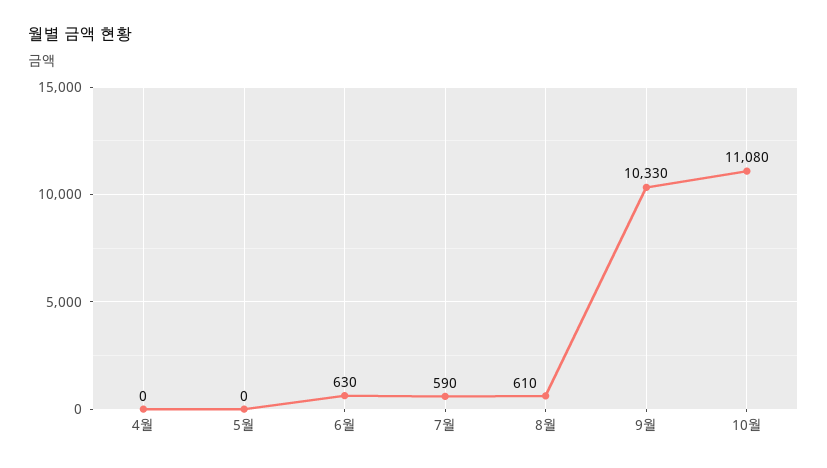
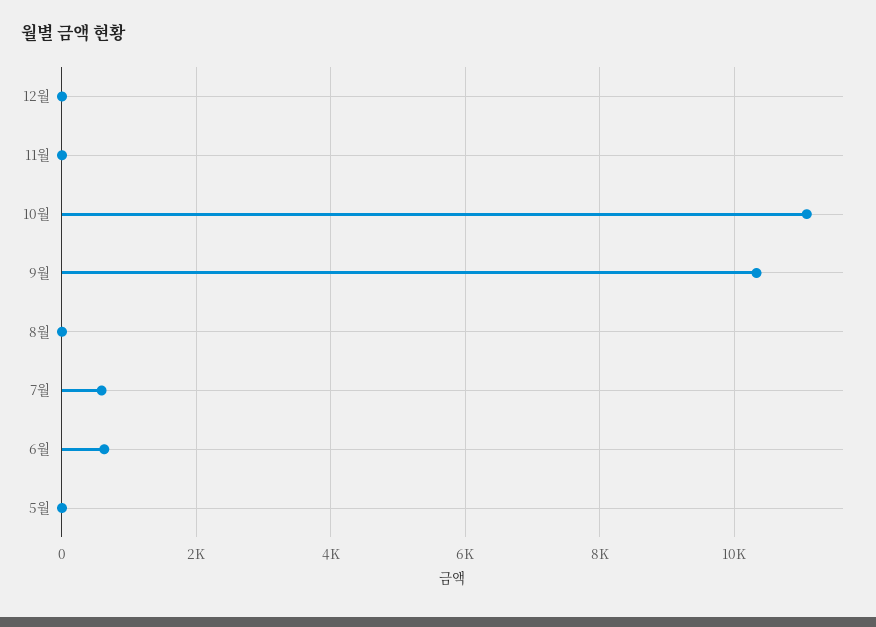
4월: 0 -> none
8월: 610 -> 0
12월: none -> 0
11월: none -> 0

